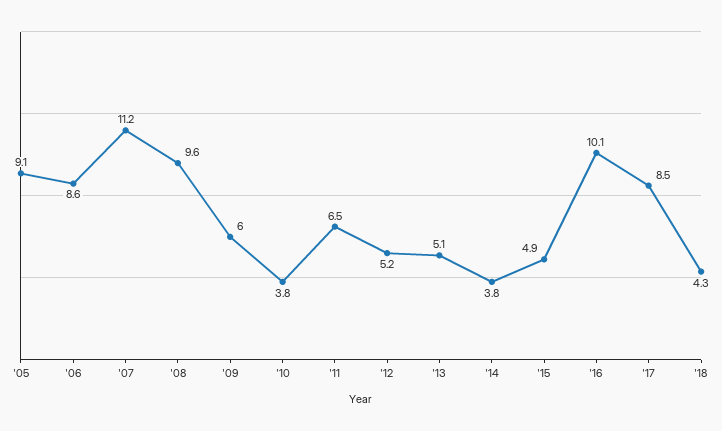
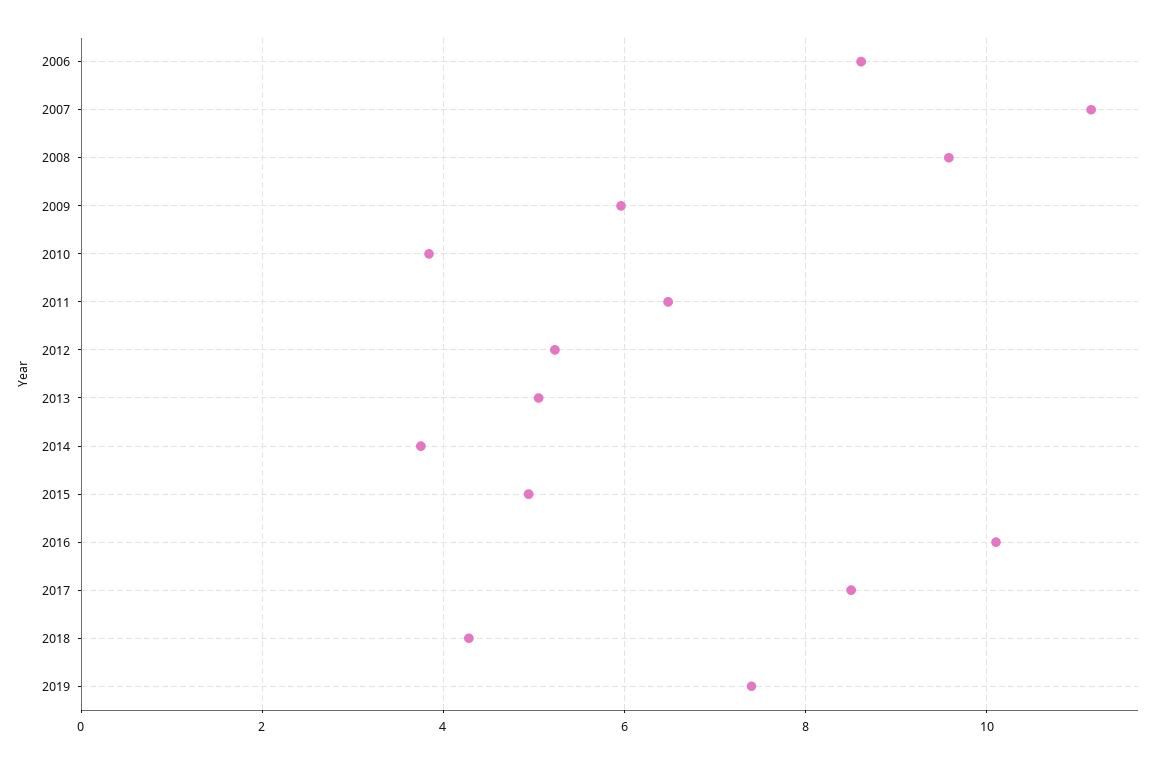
'05: 9.1 -> none
2019: none -> 7.4

